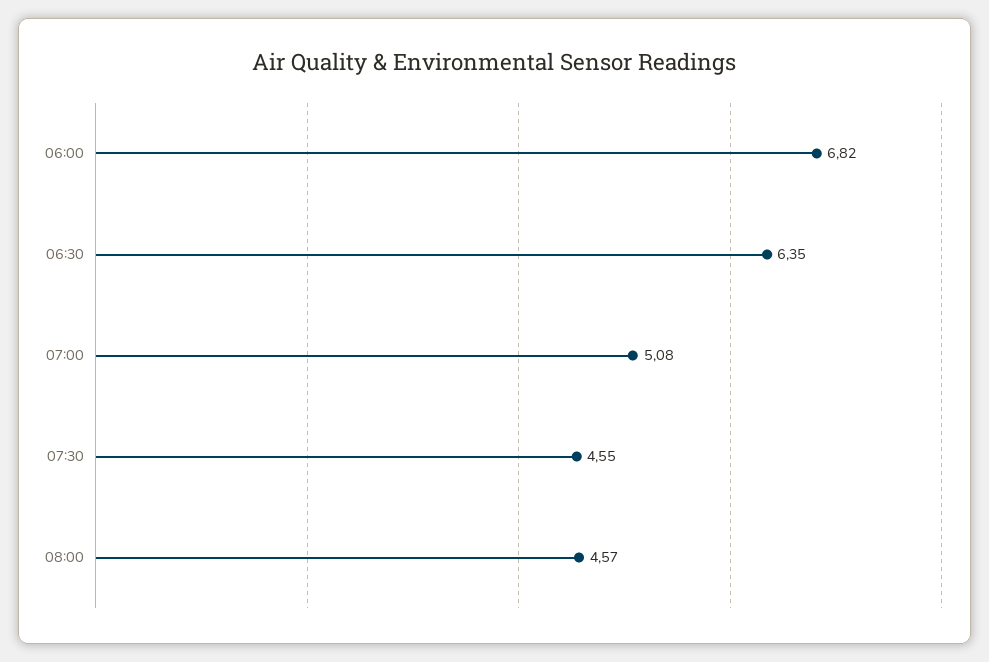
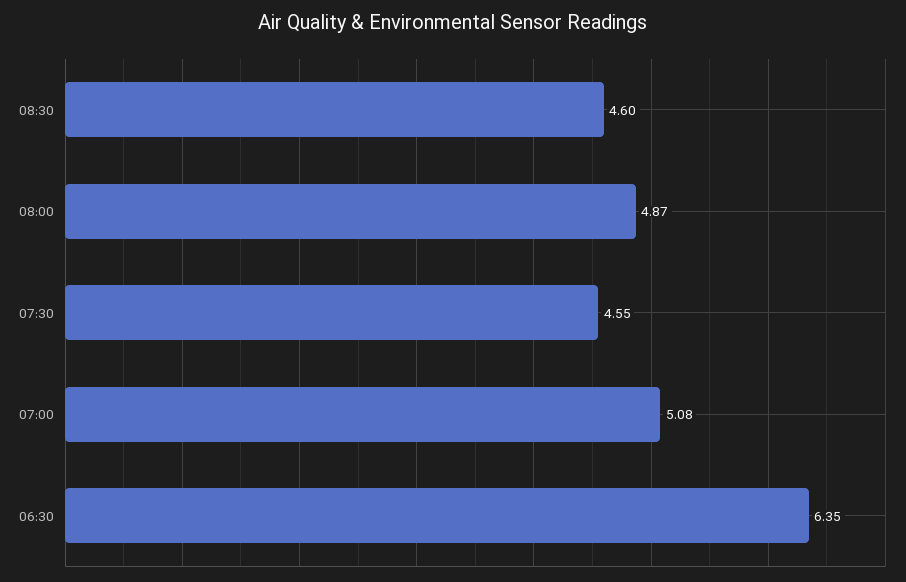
06:00: 6.82 -> none
08:00: 4.57 -> 4.87
08:30: none -> 4.6

